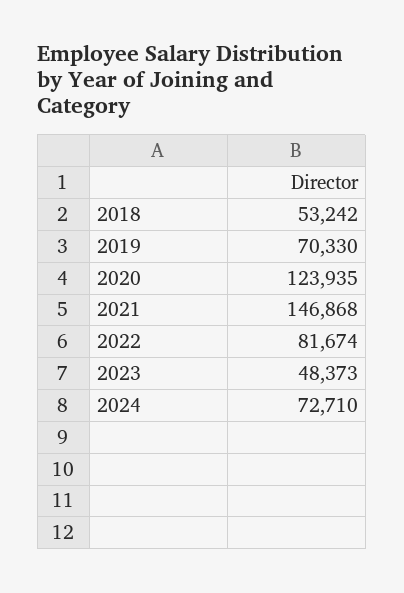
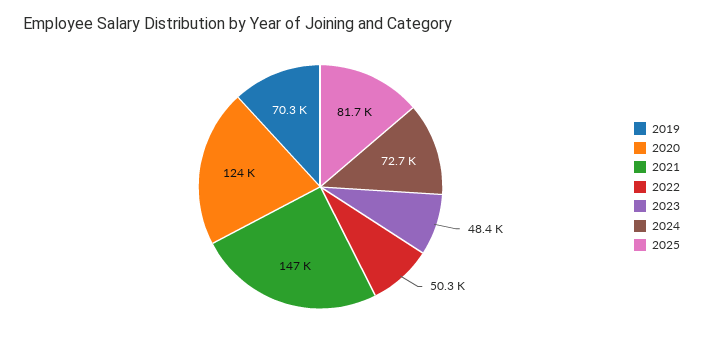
2018: 53242 -> none
2022: 81674 -> 50300
2025: none -> 81700

